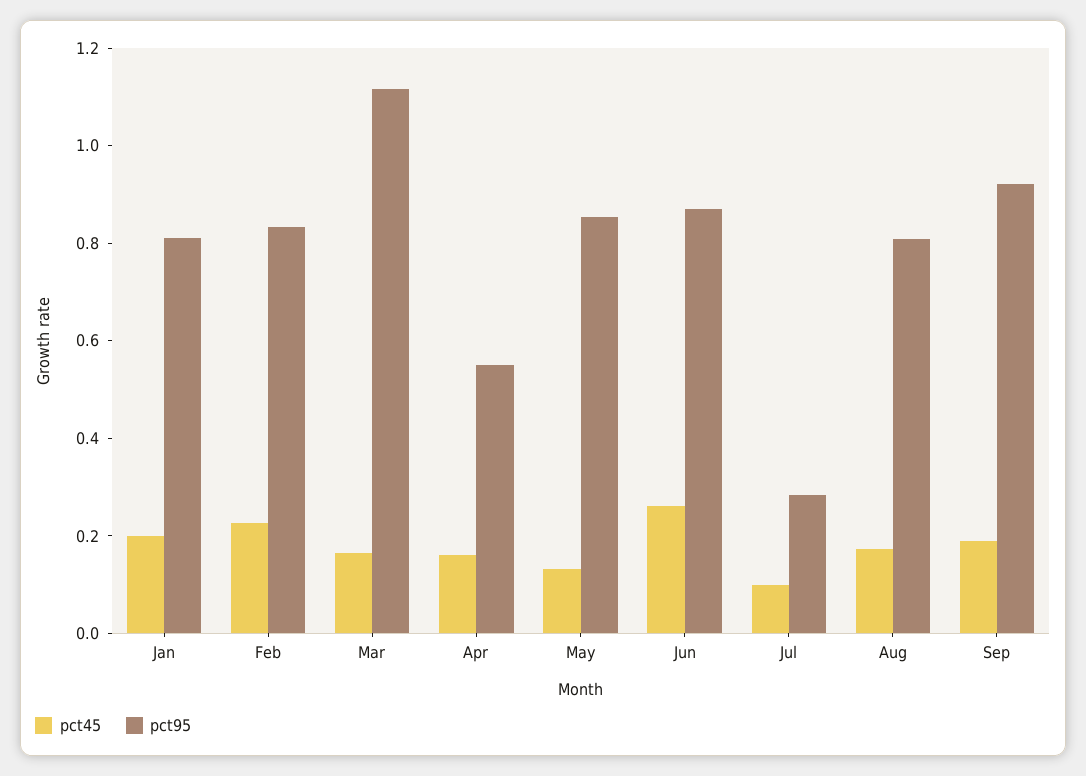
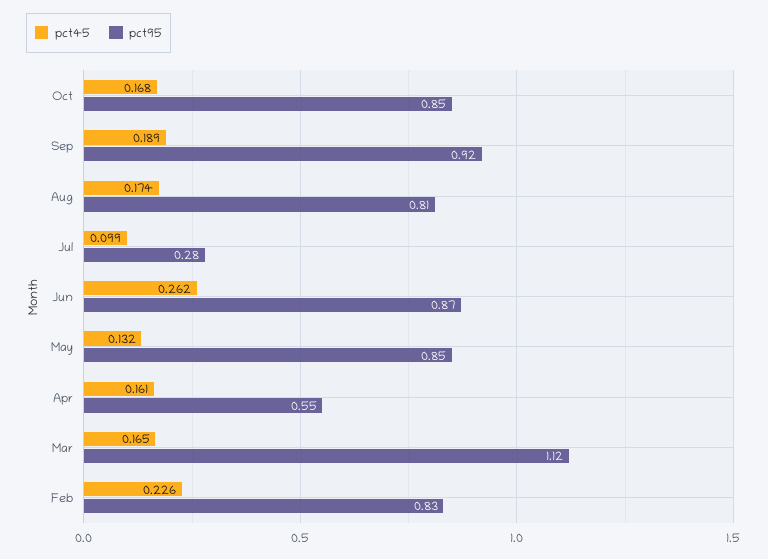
pct45, Jan: 0.2 -> none
pct95, Jan: 0.8 -> none
pct45, Oct: none -> 0.168
pct95, Oct: none -> 0.85

